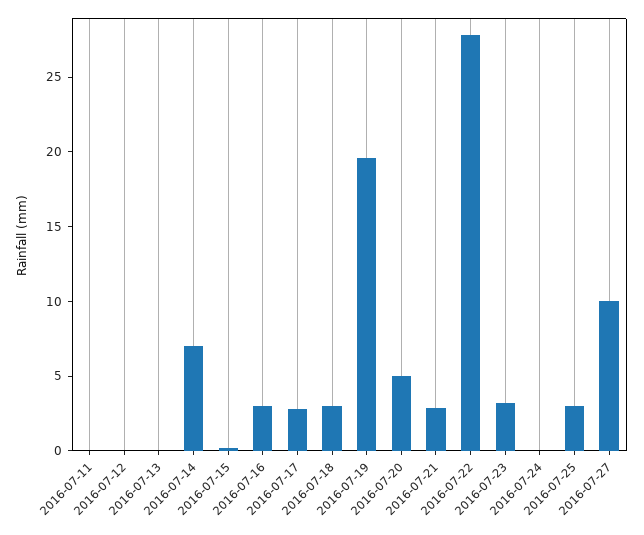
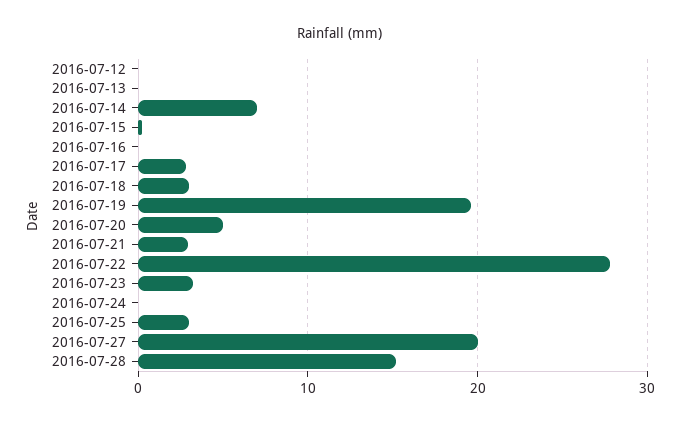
2016-07-11: 0 -> none
2016-07-16: 3 -> 0
2016-07-27: 10 -> 20
2016-07-28: none -> 15

